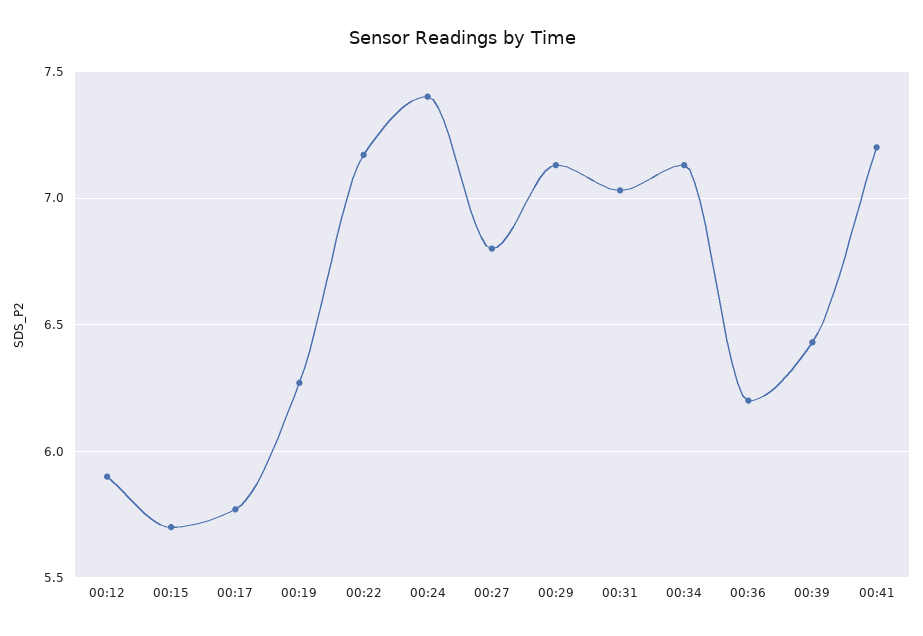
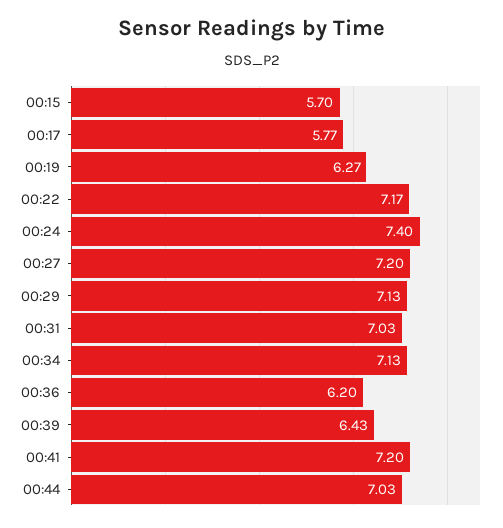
00:12: 5.9 -> none
00:27: 6.8 -> 7.2
00:44: none -> 7.03

